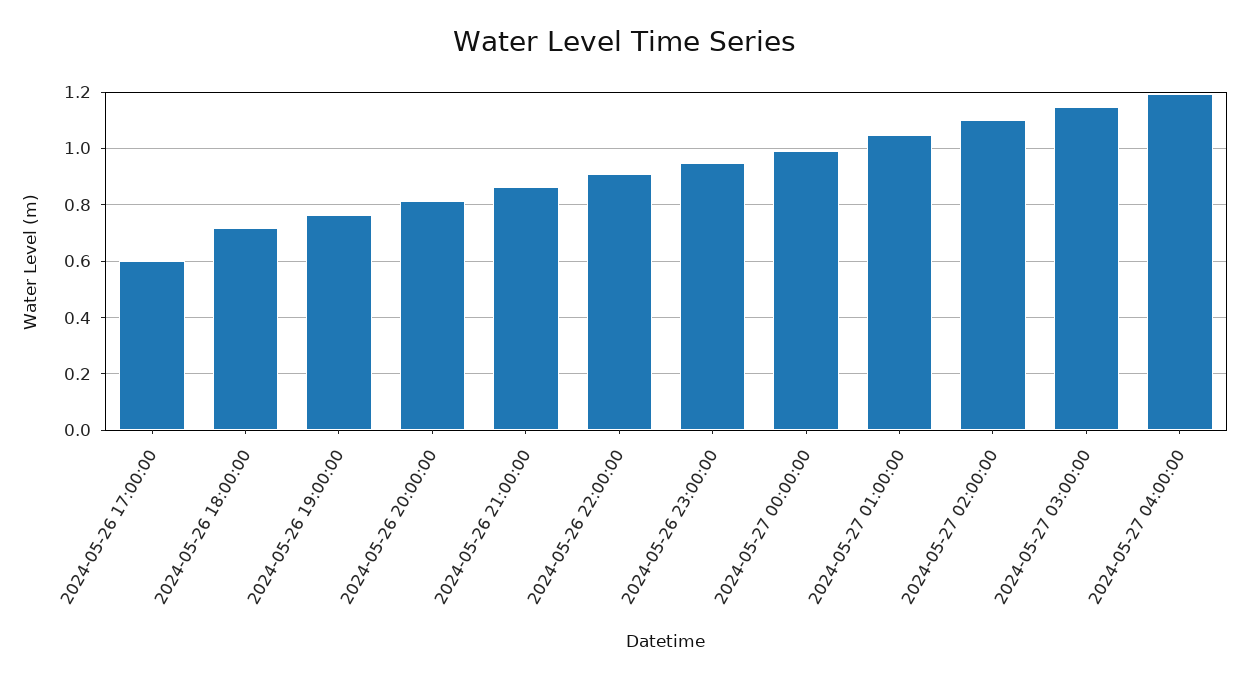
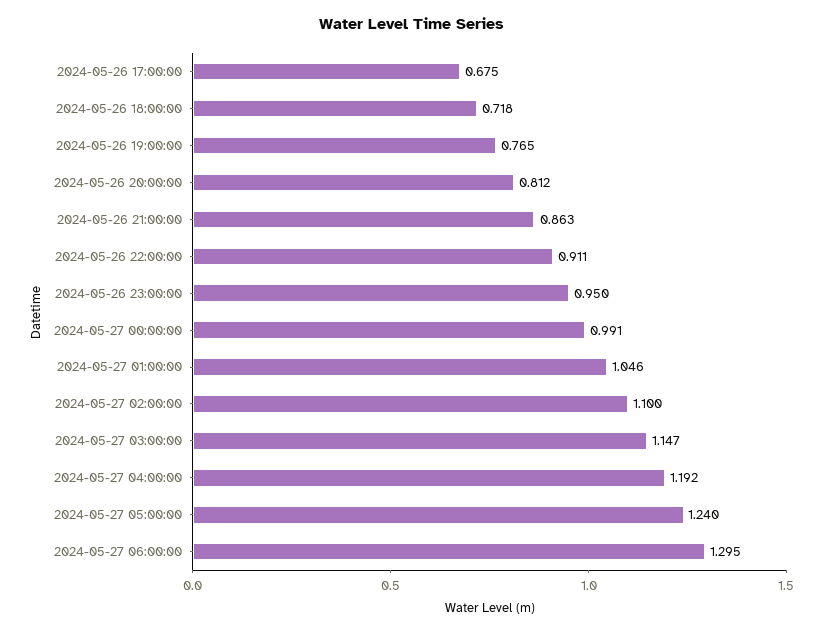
2024-05-26 17:00:00: 0.6 -> 0.675
2024-05-27 05:00:00: none -> 1.24
2024-05-27 06:00:00: none -> 1.295

